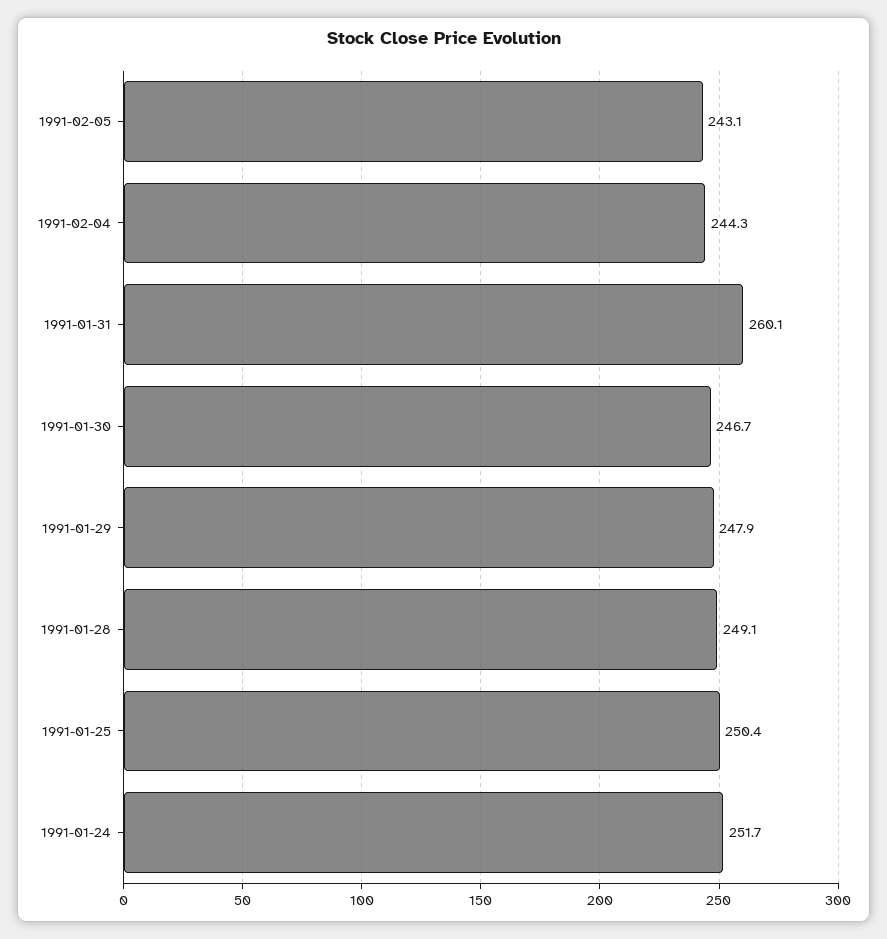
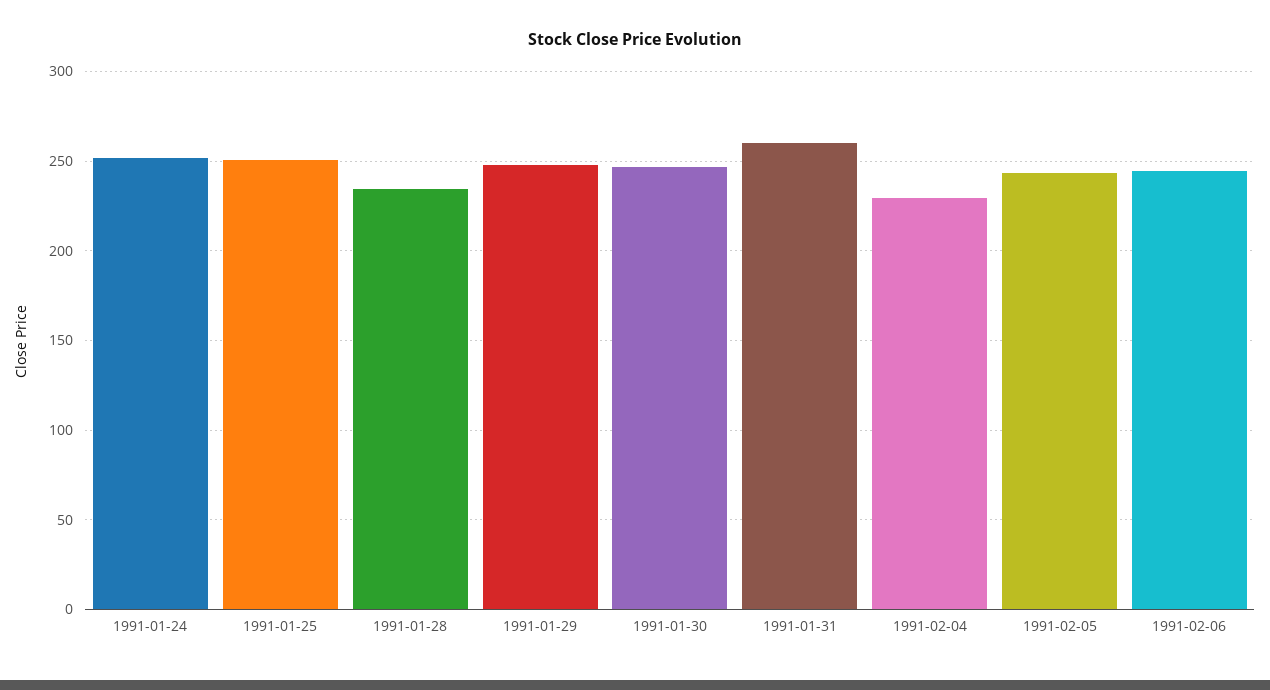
1991-02-04: 244.3 -> 230
1991-01-28: 249.1 -> 235
1991-02-06: none -> 245

